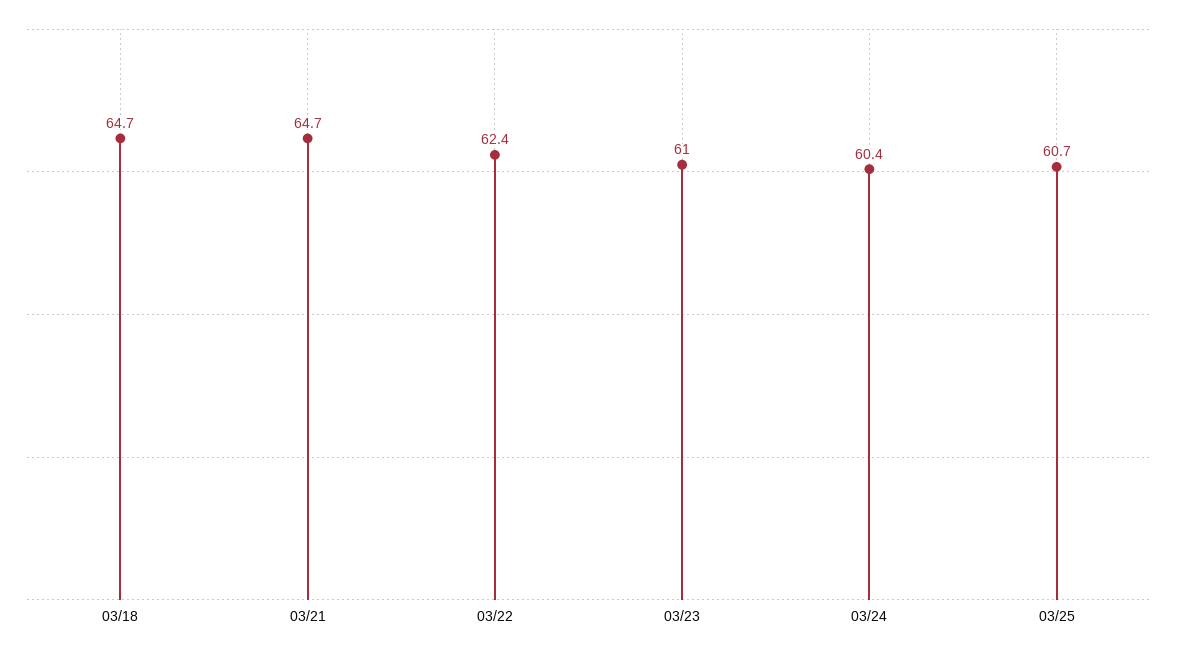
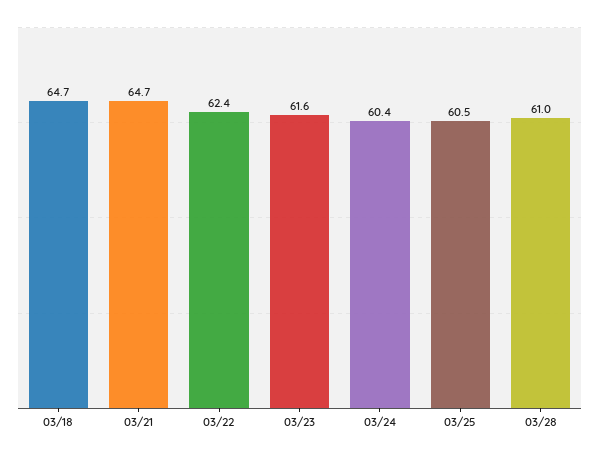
03/23: 61 -> 61.6
03/25: 60.7 -> 60.5
03/28: none -> 61

